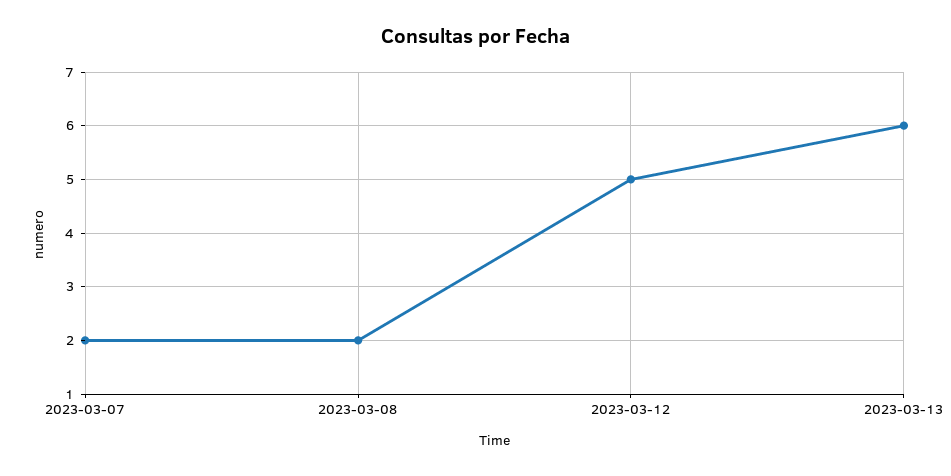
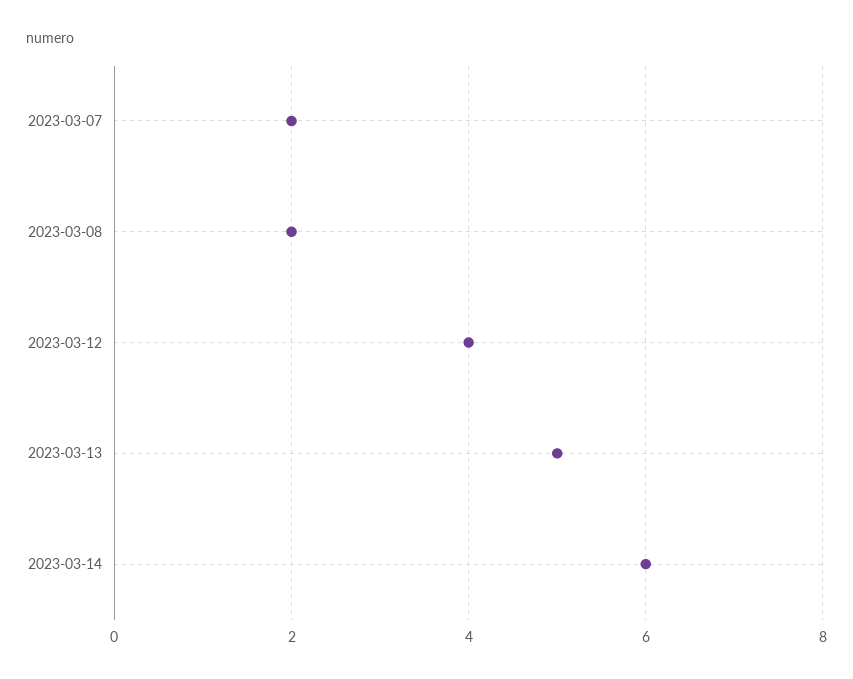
2023-03-12: 5 -> 4
2023-03-13: 6 -> 5
2023-03-14: none -> 6

